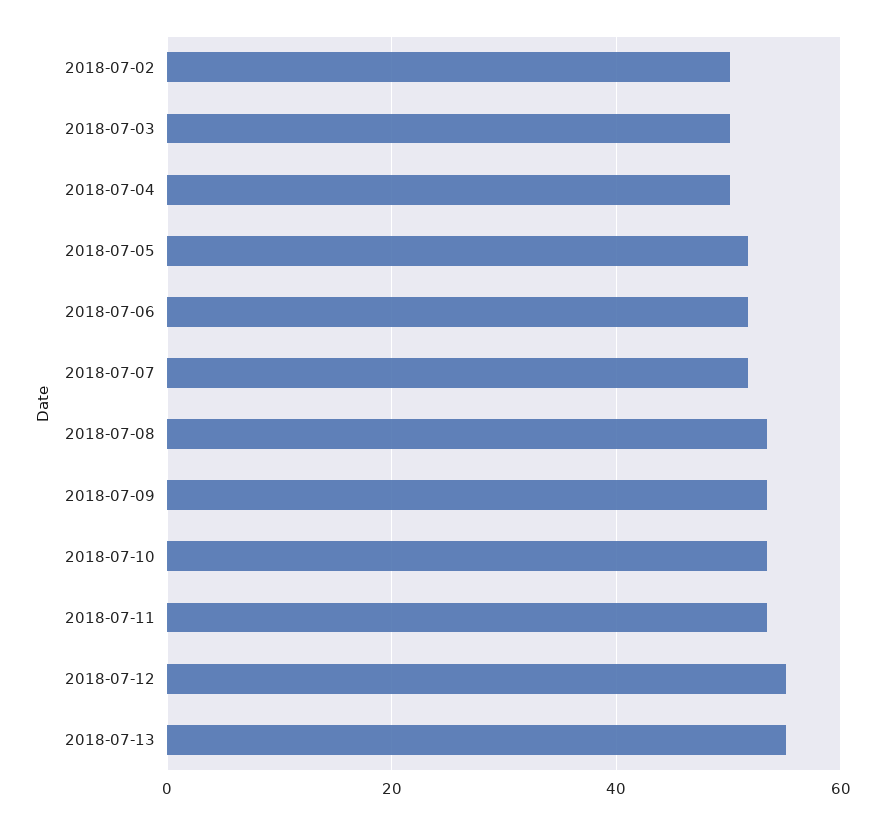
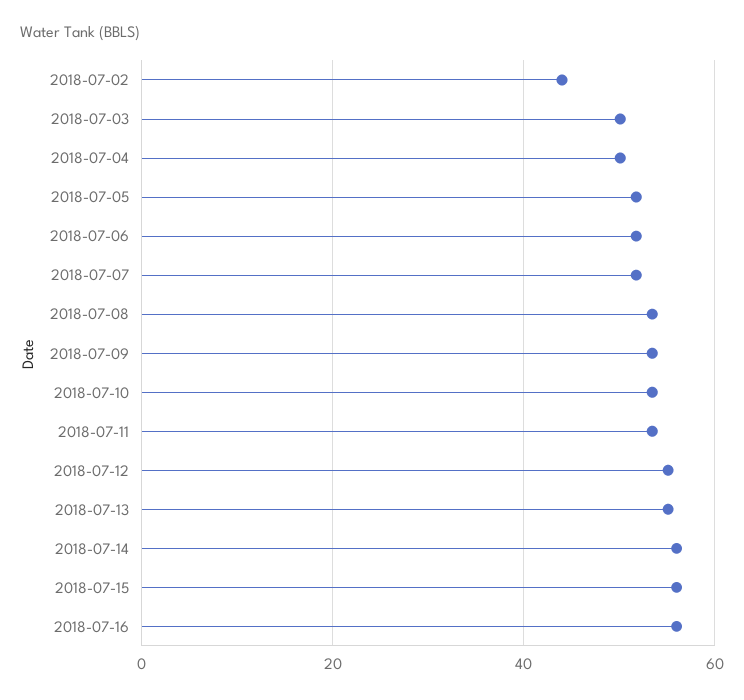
2018-07-02: 50 -> 44
2018-07-14: none -> 56
2018-07-15: none -> 56
2018-07-16: none -> 56

